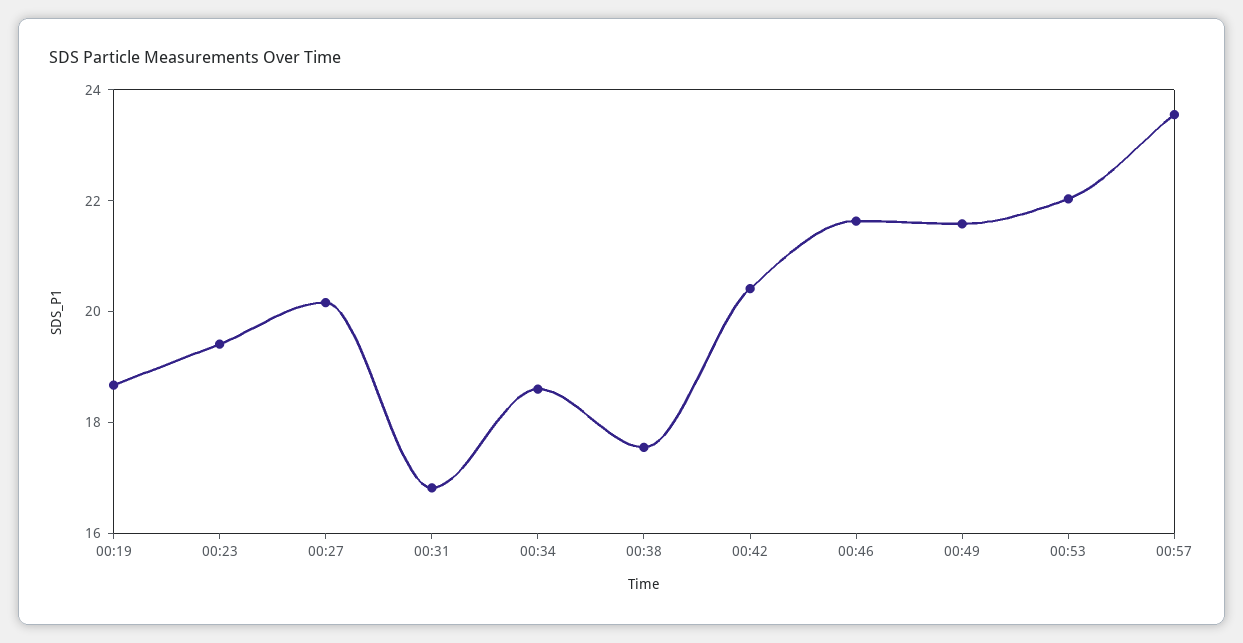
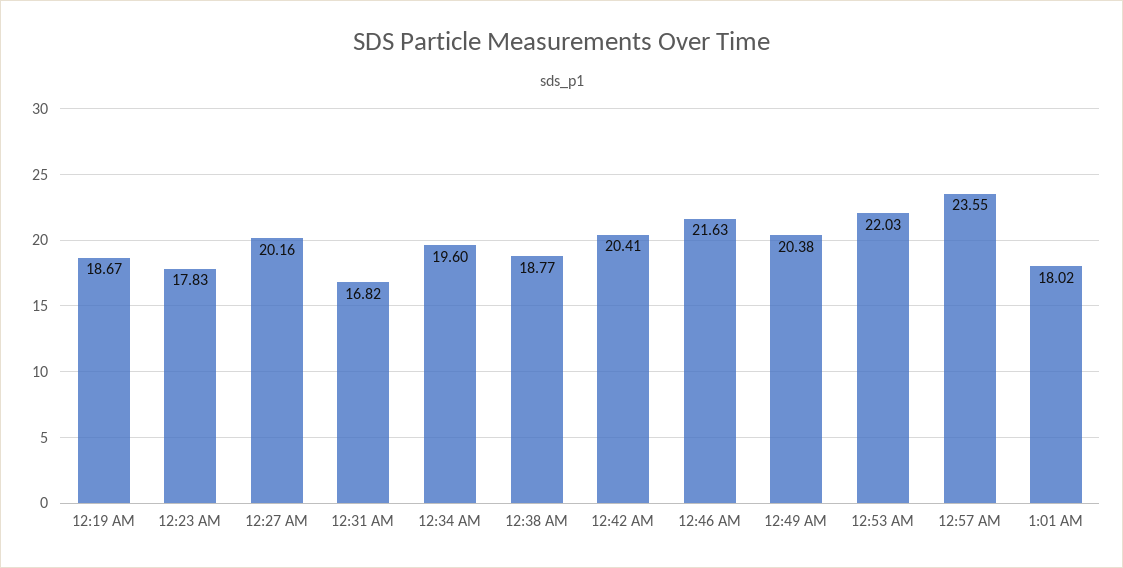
00:23: 19.5 -> 17.83
00:34: 18.5 -> 19.6
00:38: 17.5 -> 18.77
00:49: 21.5 -> 20.38
1:01 AM: none -> 18.02

